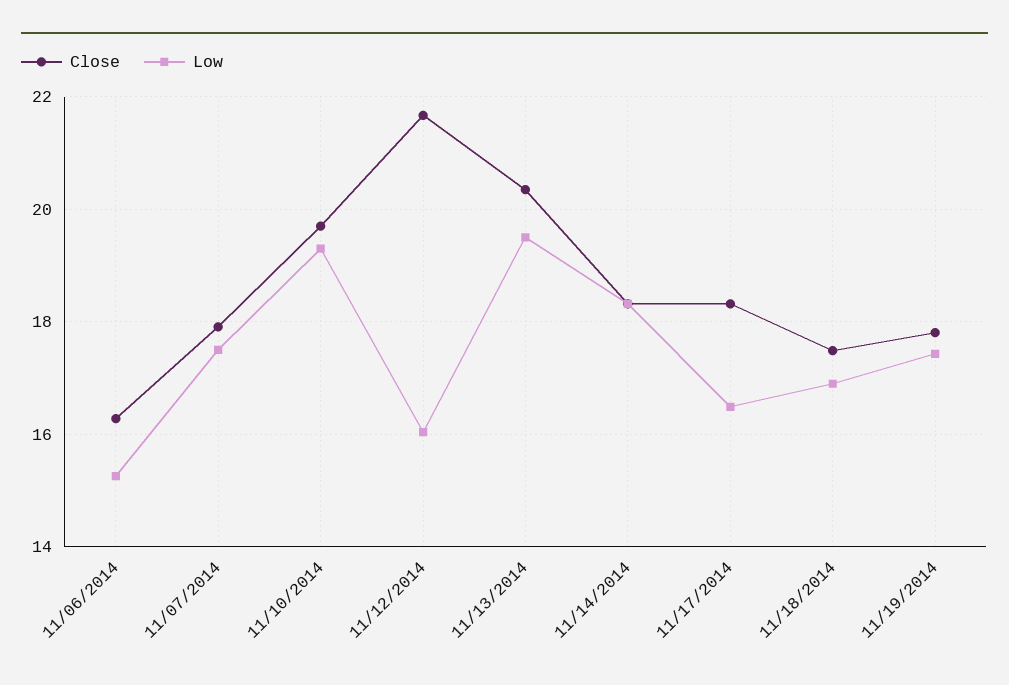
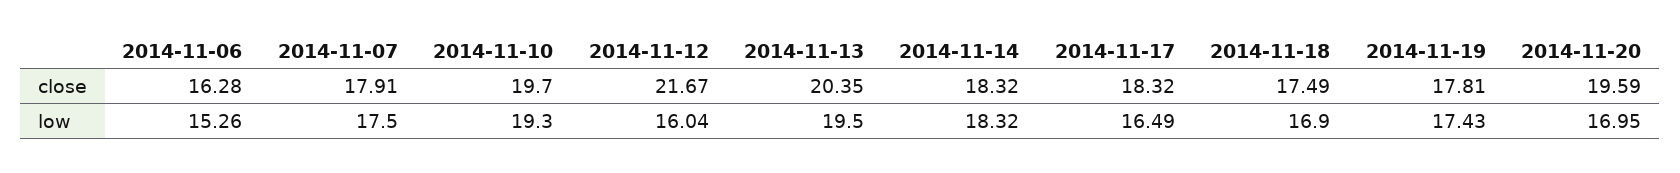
Close, 2014-11-20: none -> 19.59
Low, 2014-11-20: none -> 16.95

